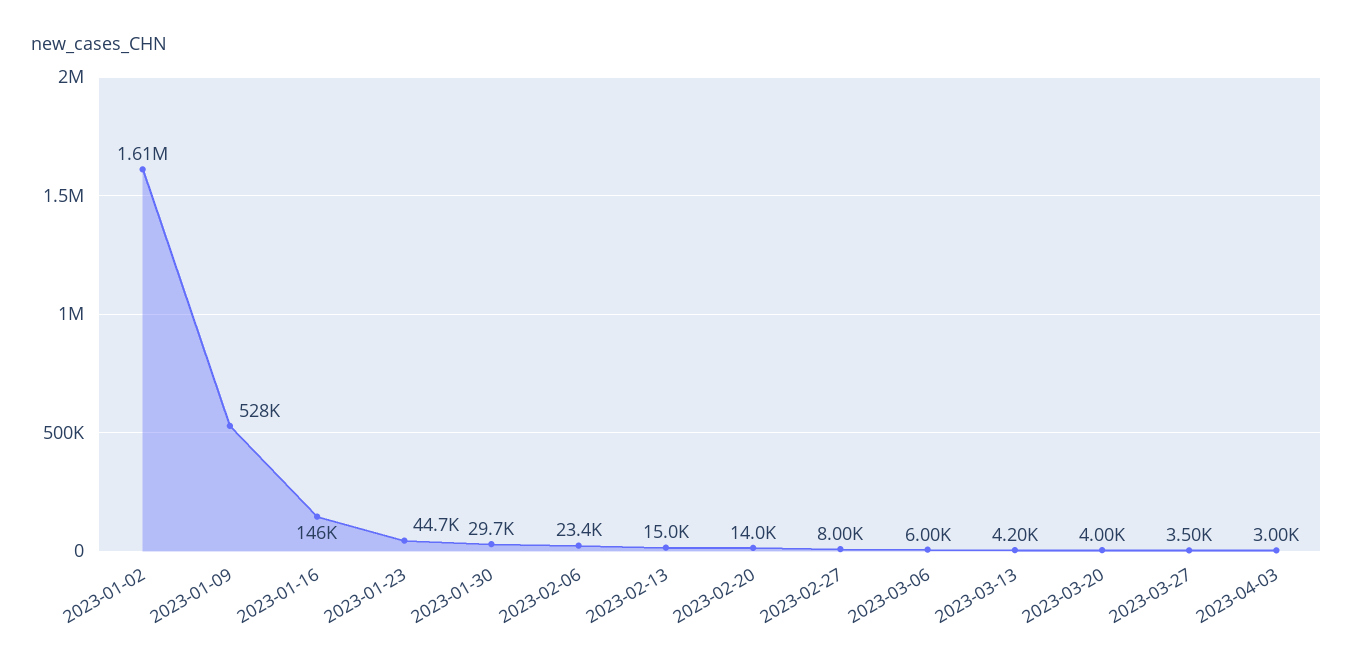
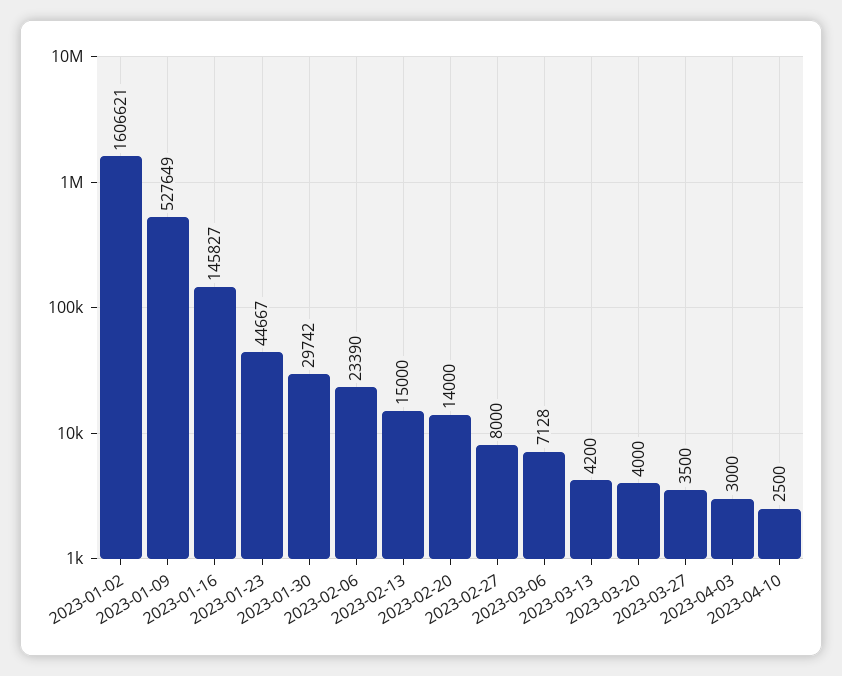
2023-03-06: 6000 -> 7128
2023-04-10: none -> 2500

